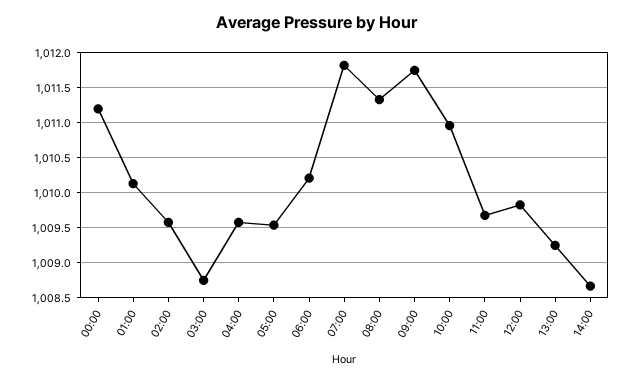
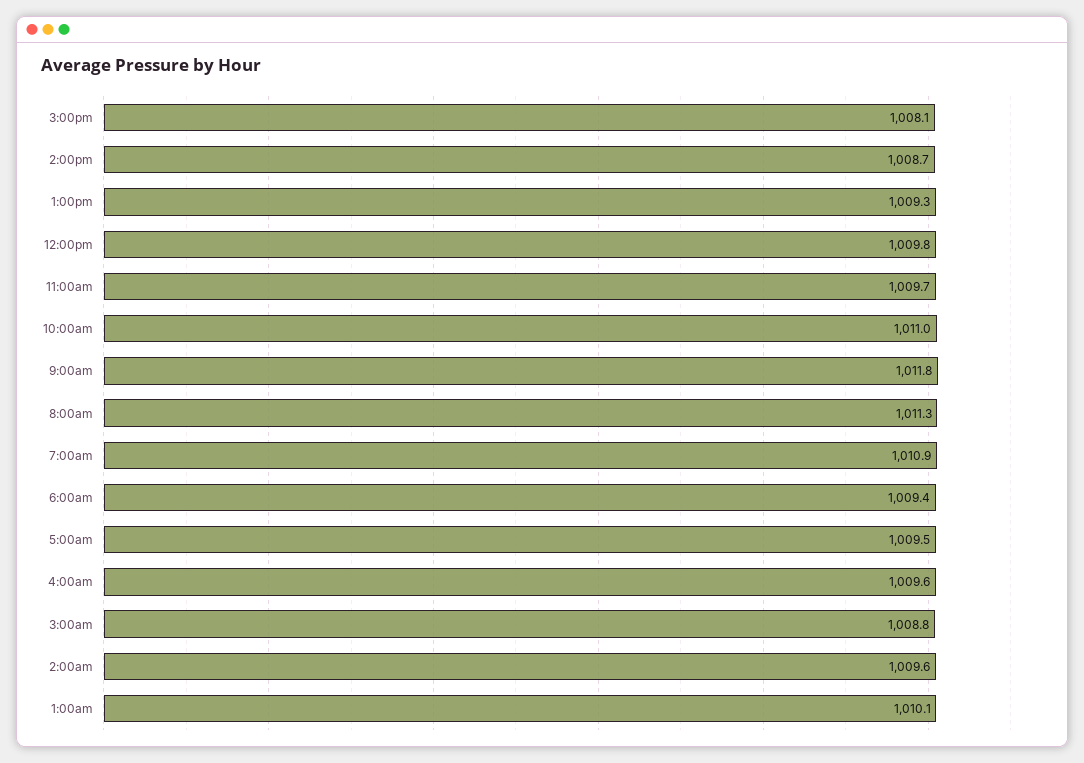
00:00: 1011.2 -> none
06:00: 1010.2 -> 1009.4
07:00: 1011.8 -> 1010.9
3:00pm: none -> 1008.1

